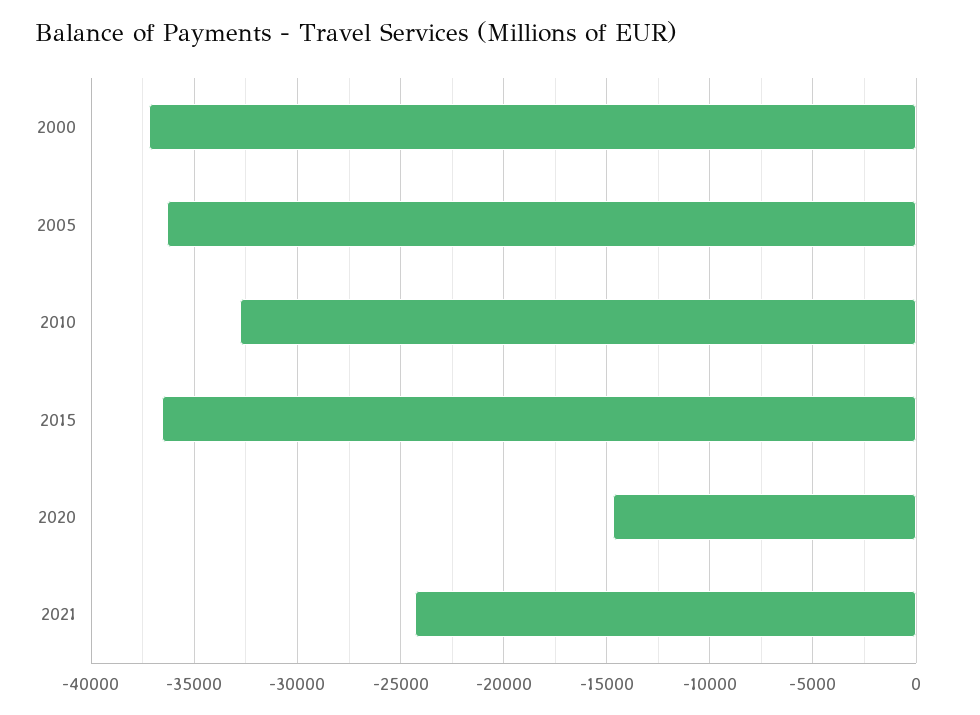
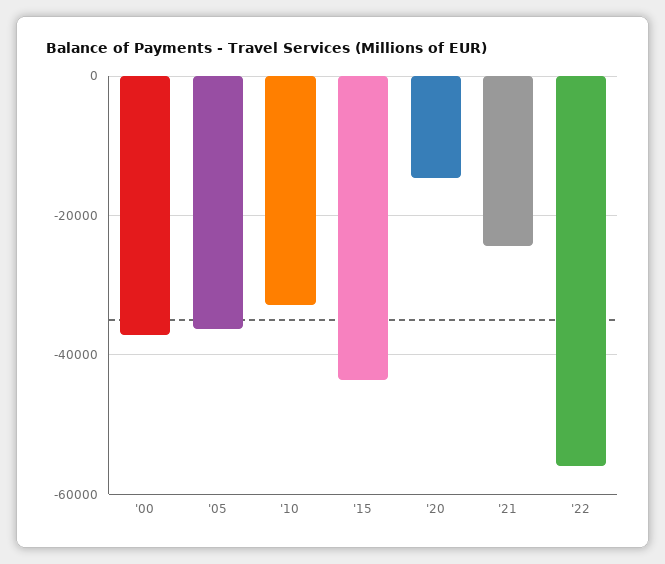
2015: -36500 -> -44000
'22: none -> -56000

